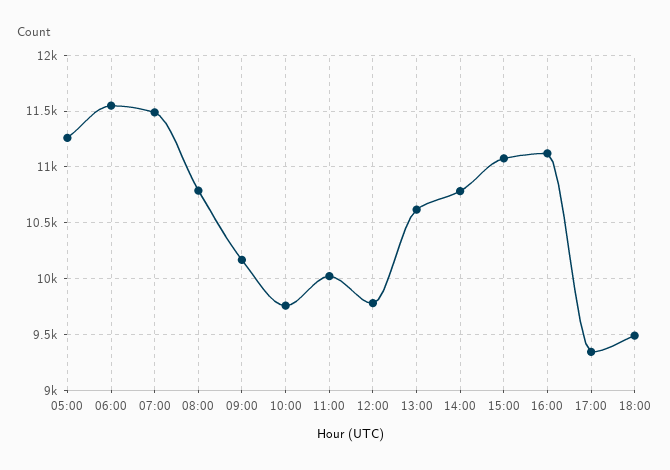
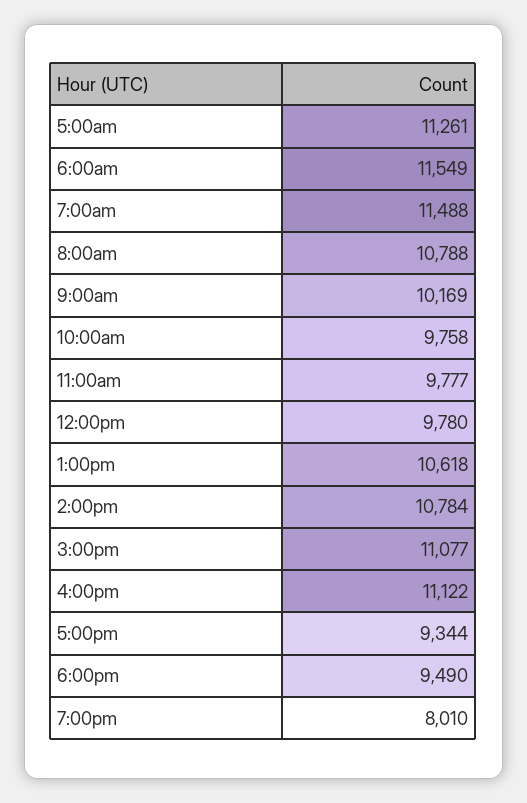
11:00: 10000 -> 9777
7:00pm: none -> 8010

